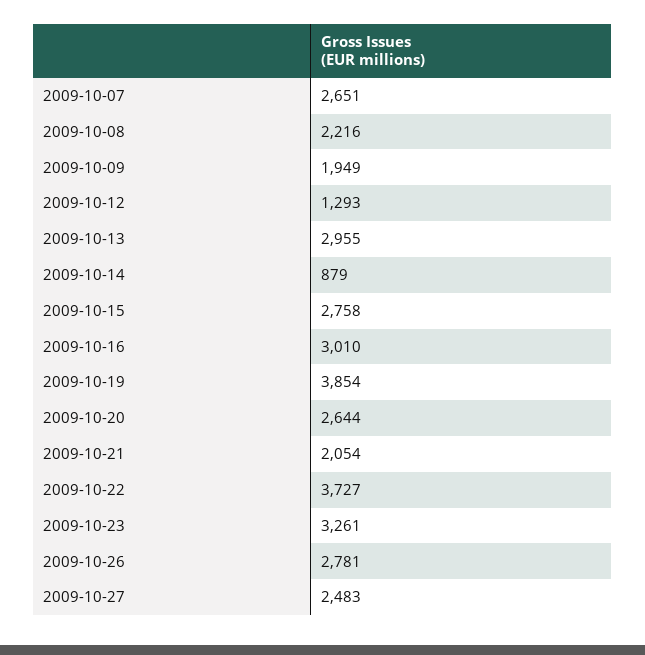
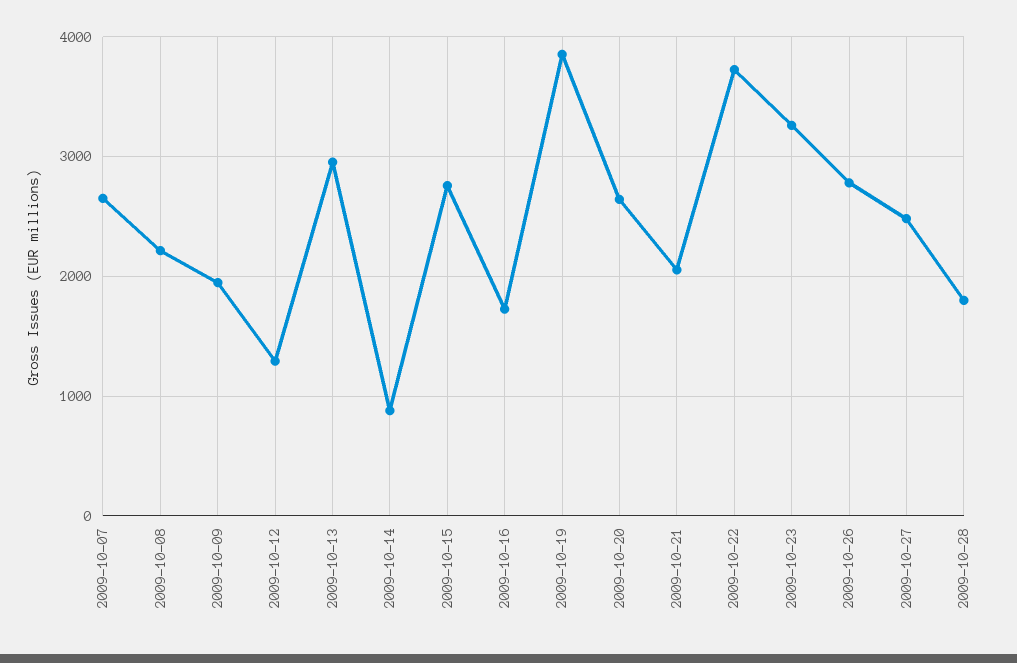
2009-10-16: 3010 -> 1700
2009-10-28: none -> 1800

